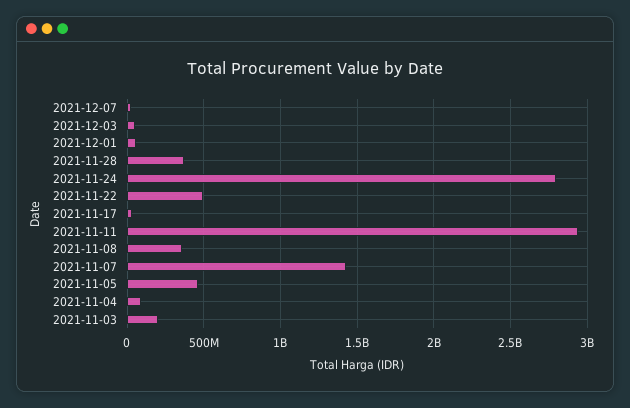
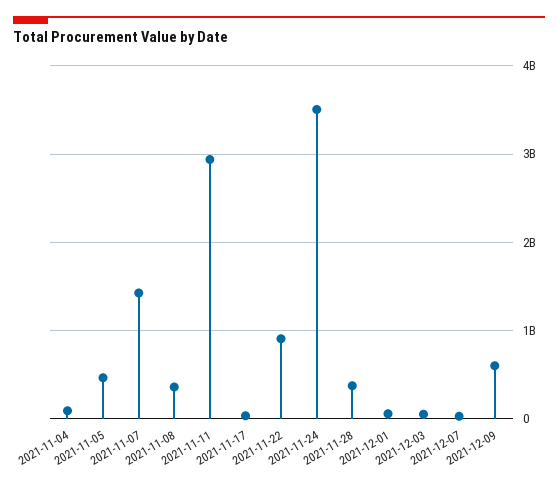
2021-11-24: 2800000000 -> 3500000000
2021-11-22: 500000000 -> 900000000
2021-11-03: 200000000 -> none
2021-12-09: none -> 600000000

